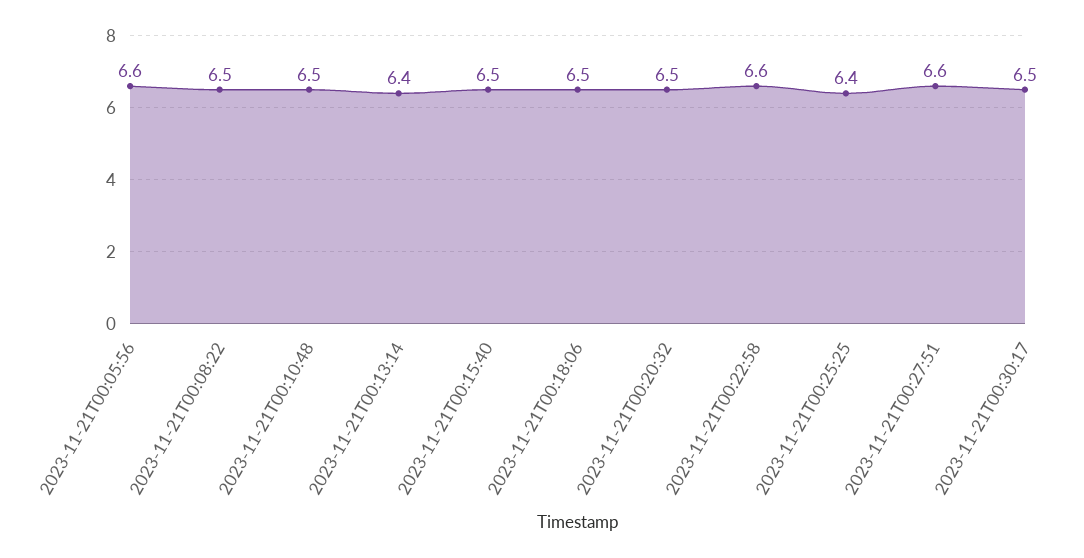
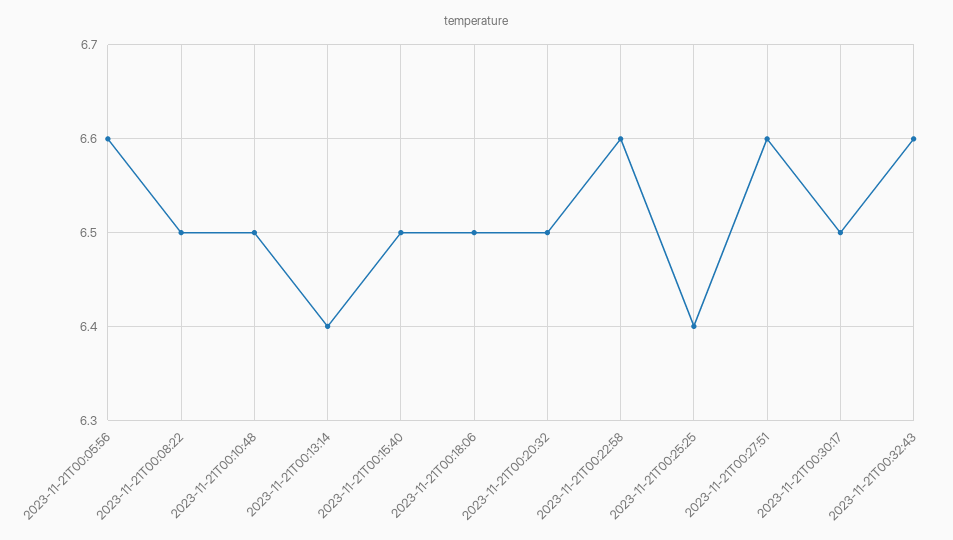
2023-11-21T00:32:43: none -> 6.6

